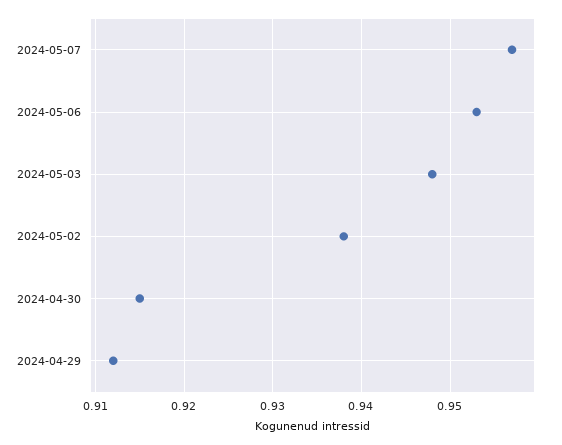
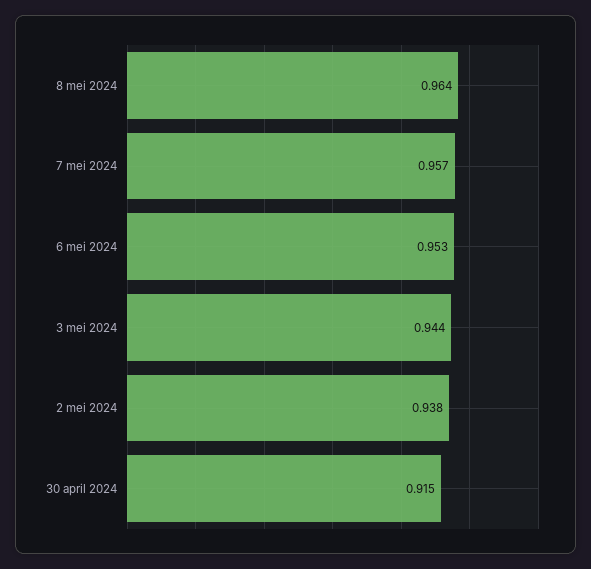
2024-05-03: 0.948 -> 0.944
2024-04-29: 0.912 -> none
8 mei 2024: none -> 0.964

